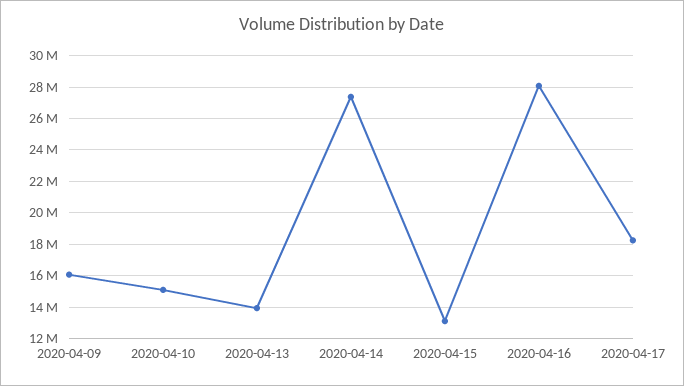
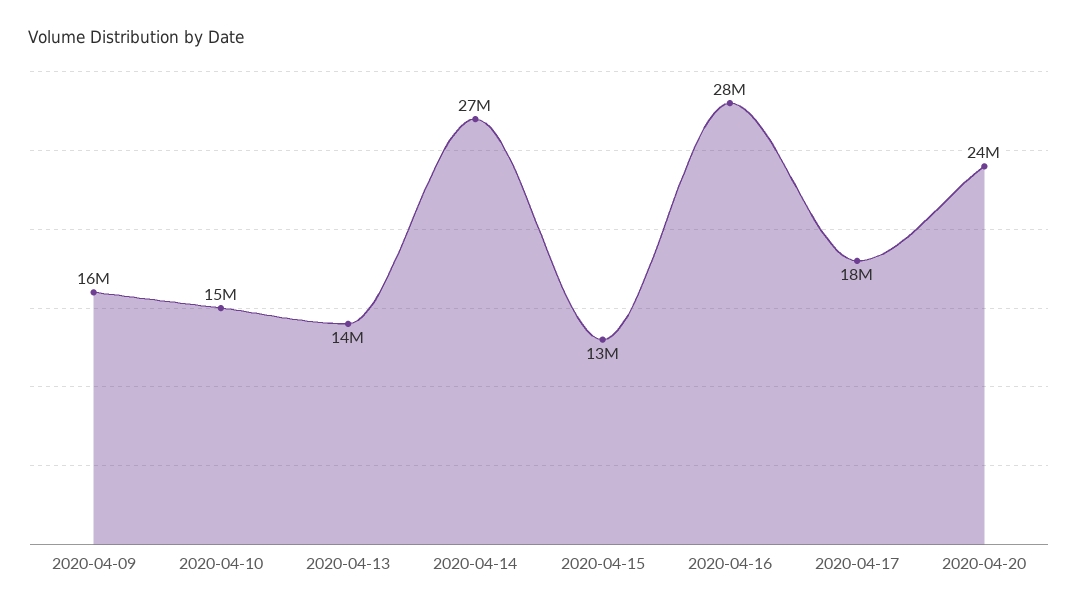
2020-04-20: none -> 24000000

